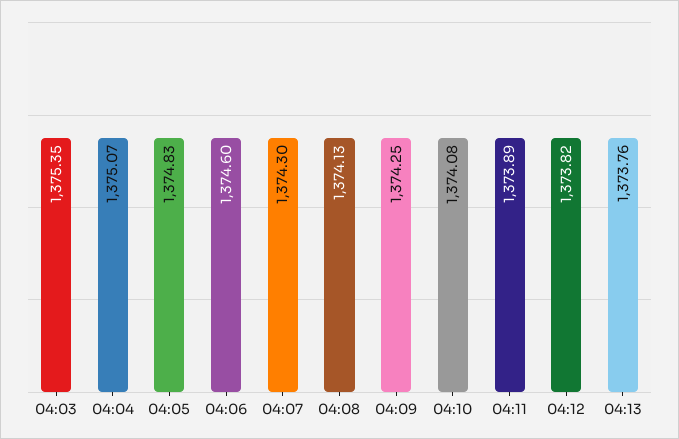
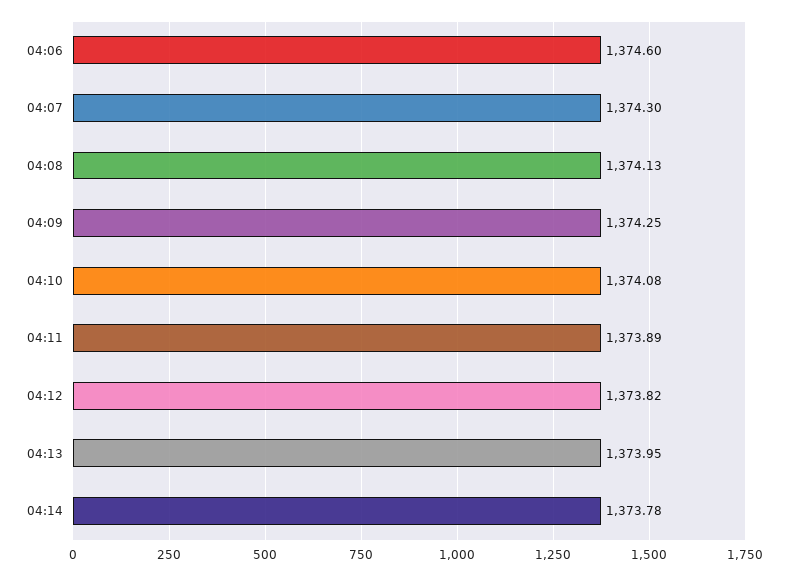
04:03: 1375.35 -> none
04:04: 1375.07 -> none
04:05: 1374.83 -> none
04:13: 1373.76 -> 1373.95
04:14: none -> 1373.78

